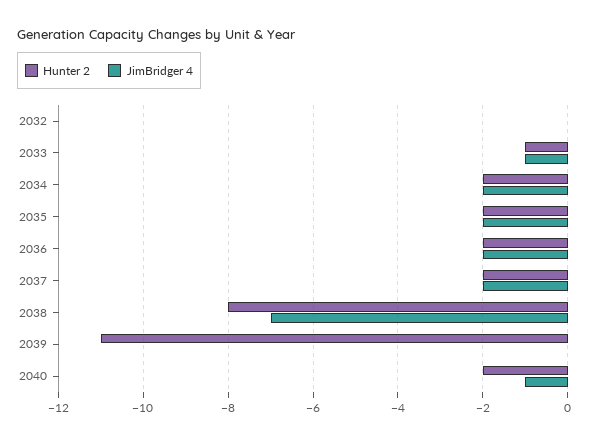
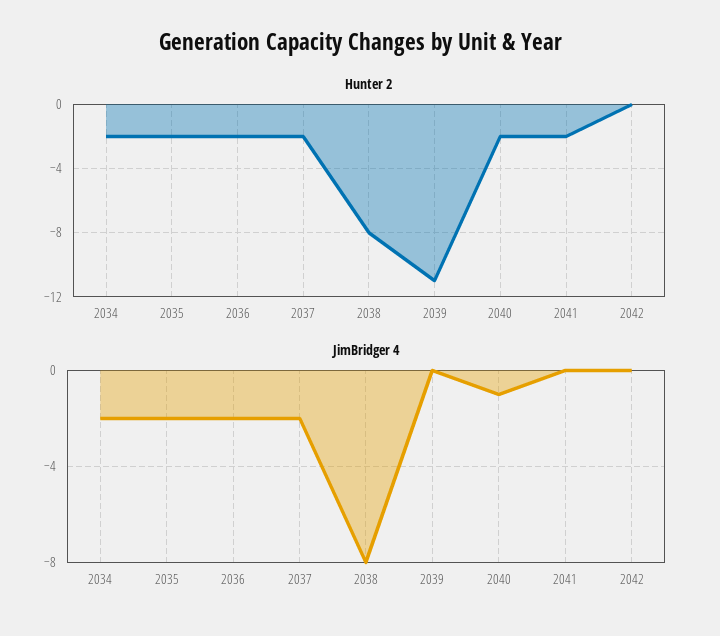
Hunter 2, 2032: 0 -> none
JimBridger 4, 2032: 0 -> none
Hunter 2, 2033: -1 -> none
JimBridger 4, 2033: -1 -> none
JimBridger 4, 2038: -7 -> -8
Hunter 2, 2041: none -> -2
Hunter 2, 2042: none -> 0
JimBridger 4, 2041: none -> 0
JimBridger 4, 2042: none -> 0

